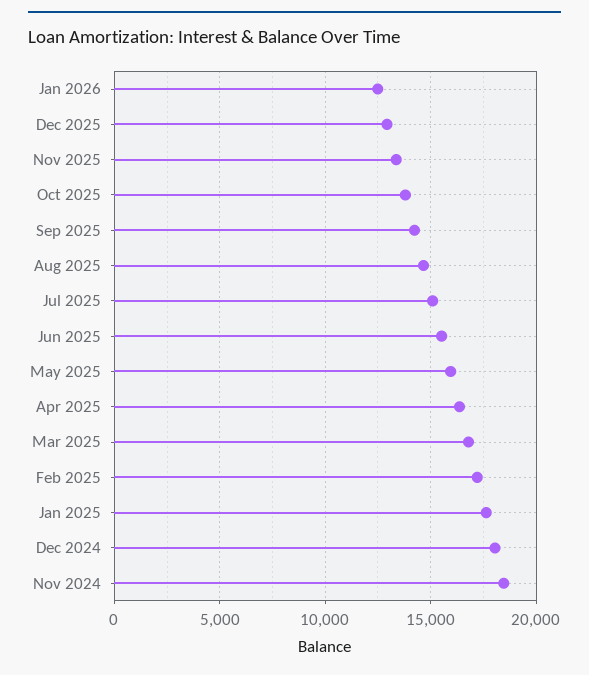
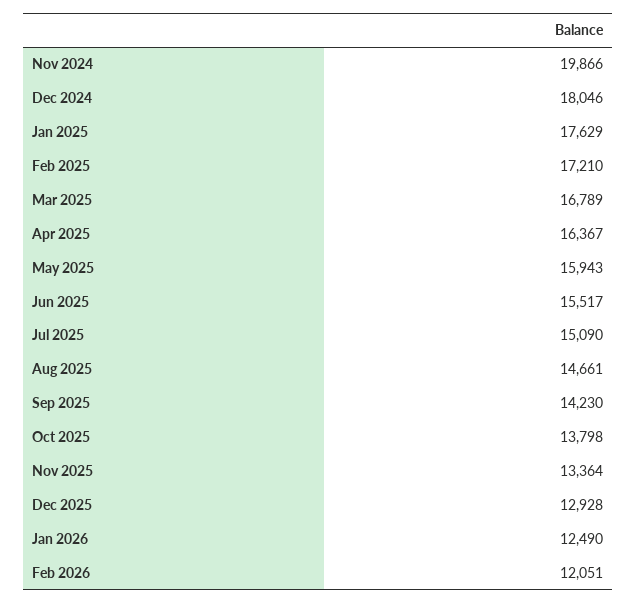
Nov 2024: 18500 -> 19866
Feb 2026: none -> 12051

